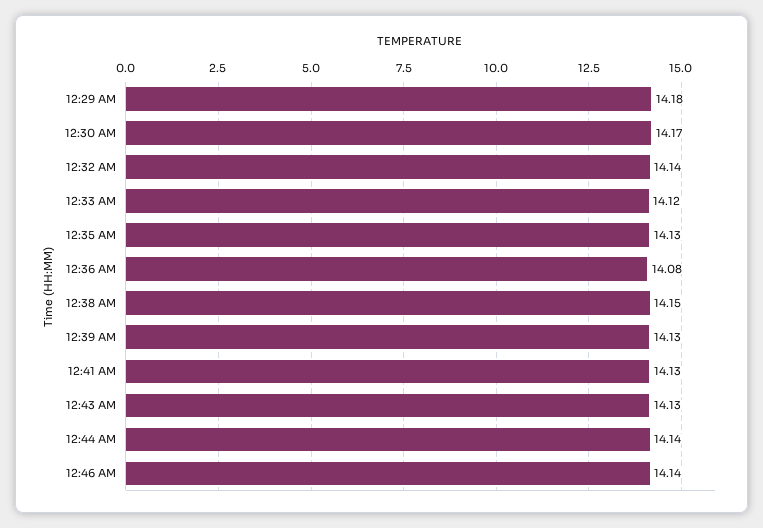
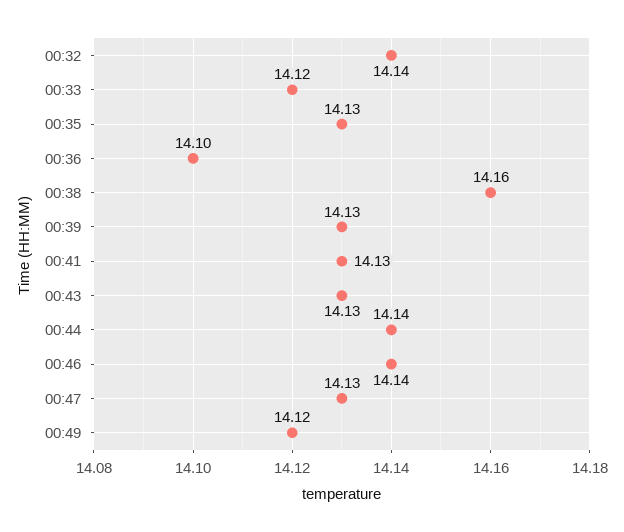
12:29 AM: 14.18 -> none
12:30 AM: 14.17 -> none
12:36 AM: 14.08 -> 14.1
12:38 AM: 14.15 -> 14.16
00:47: none -> 14.13
00:49: none -> 14.12

